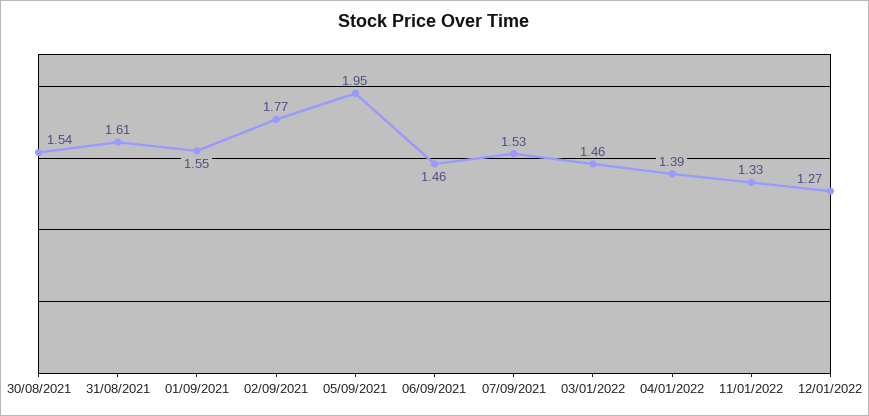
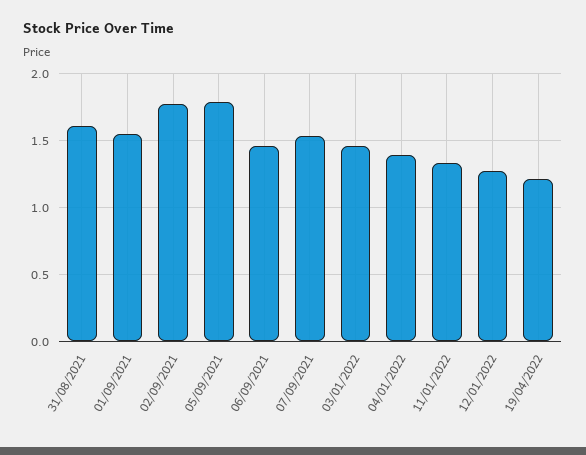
30/08/2021: 1.54 -> none
05/09/2021: 1.95 -> 1.8
19/04/2022: none -> 1.2

